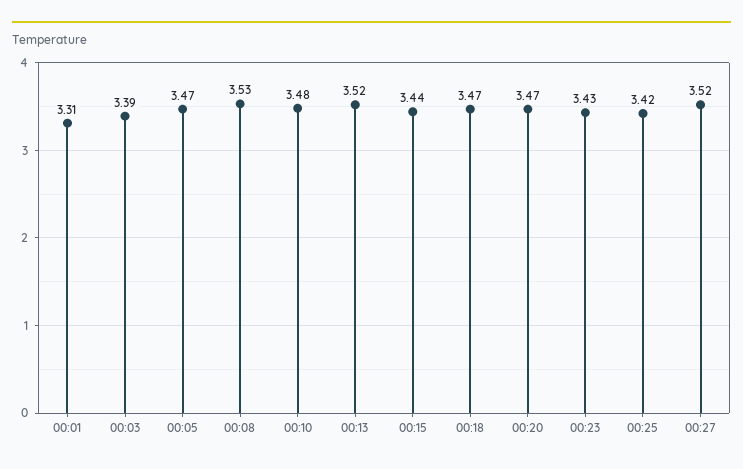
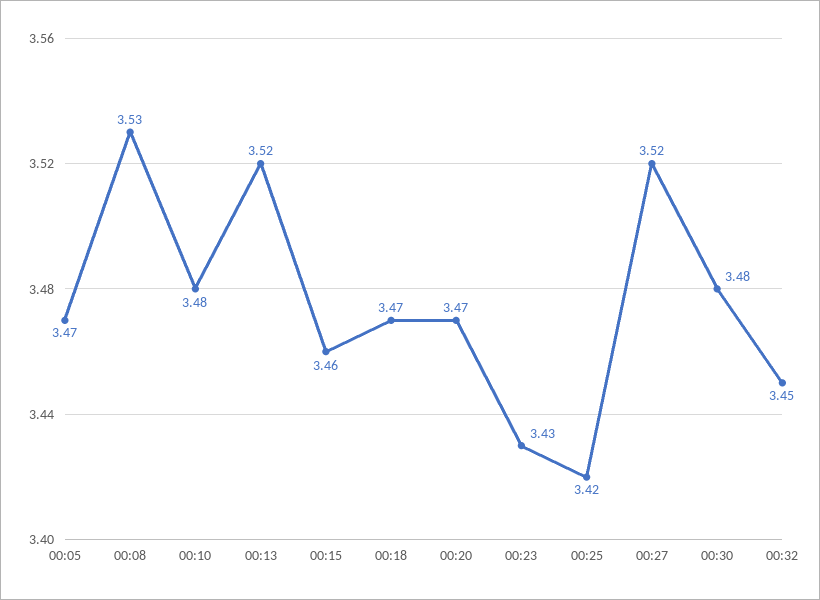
00:01: 3.31 -> none
00:03: 3.39 -> none
00:15: 3.44 -> 3.46
00:30: none -> 3.48
00:32: none -> 3.45

